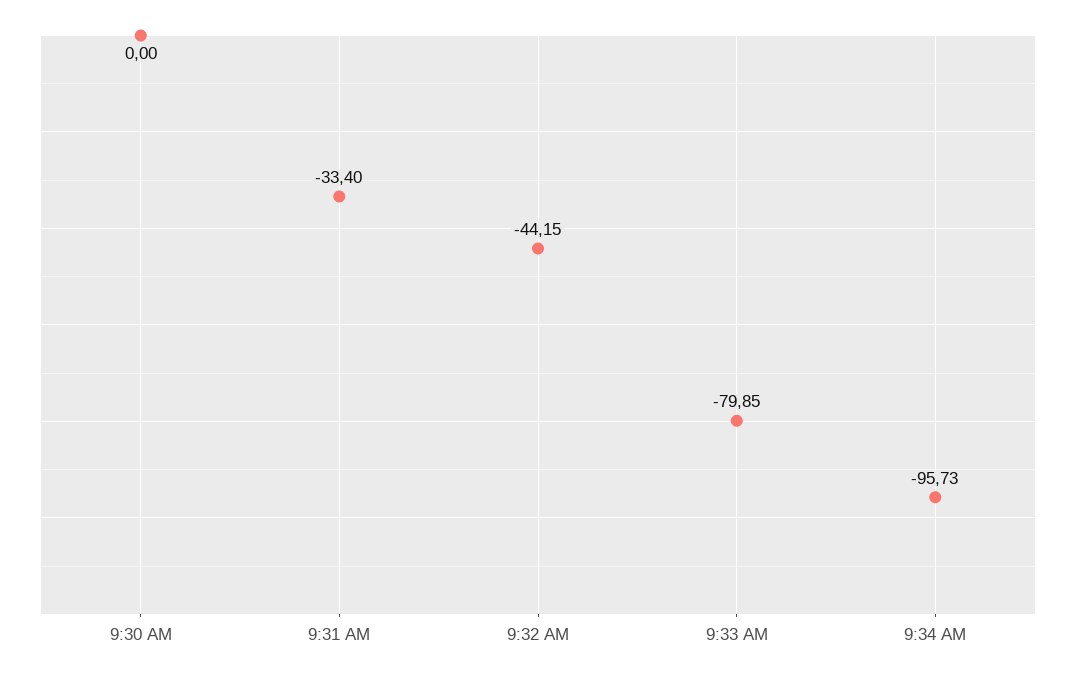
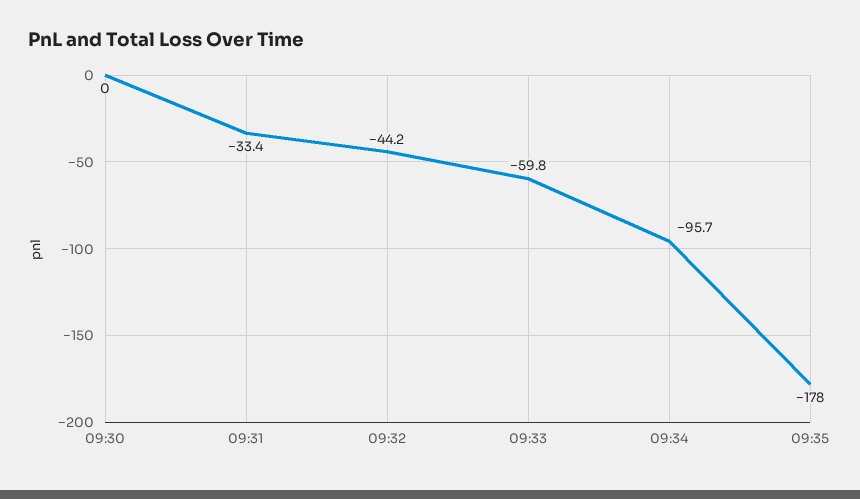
9:33 AM: -79.85 -> -59.8
09:35: none -> -178

